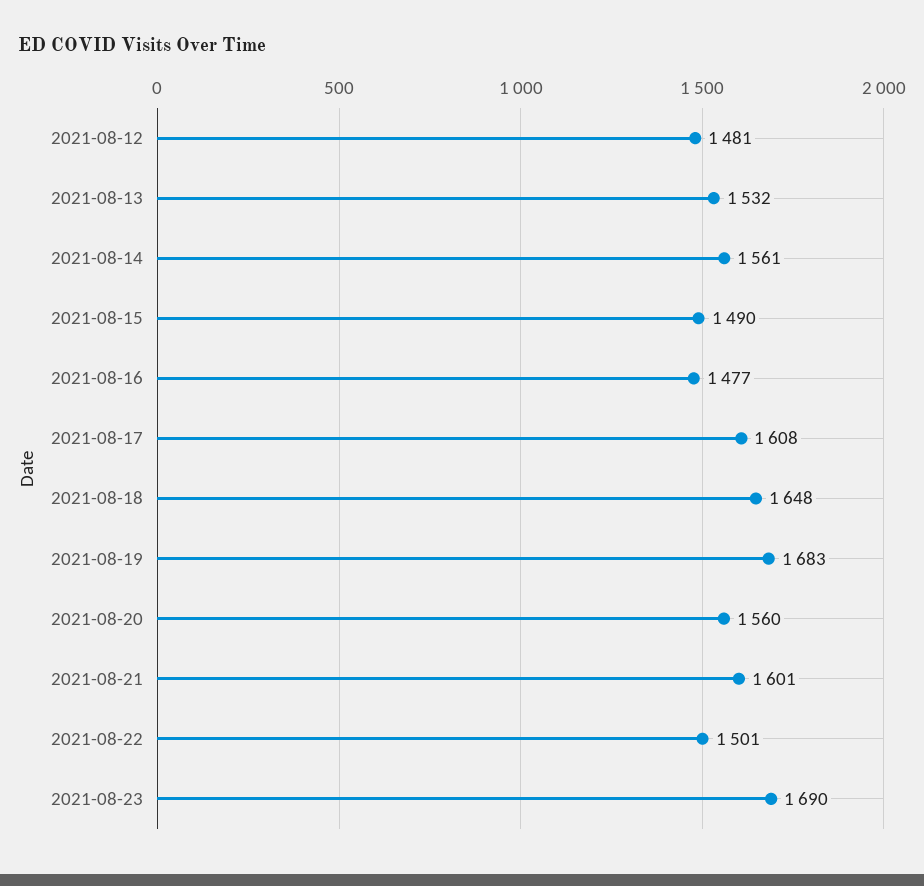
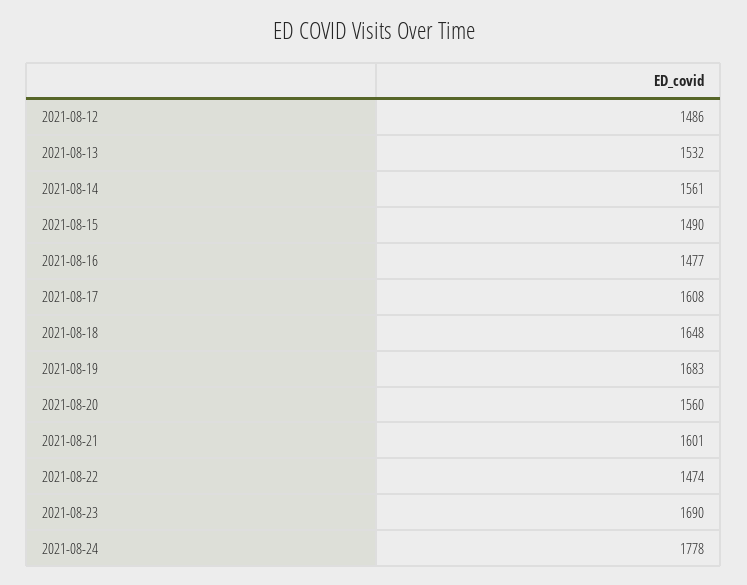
2021-08-12: 1481 -> 1486
2021-08-22: 1501 -> 1474
2021-08-24: none -> 1778

